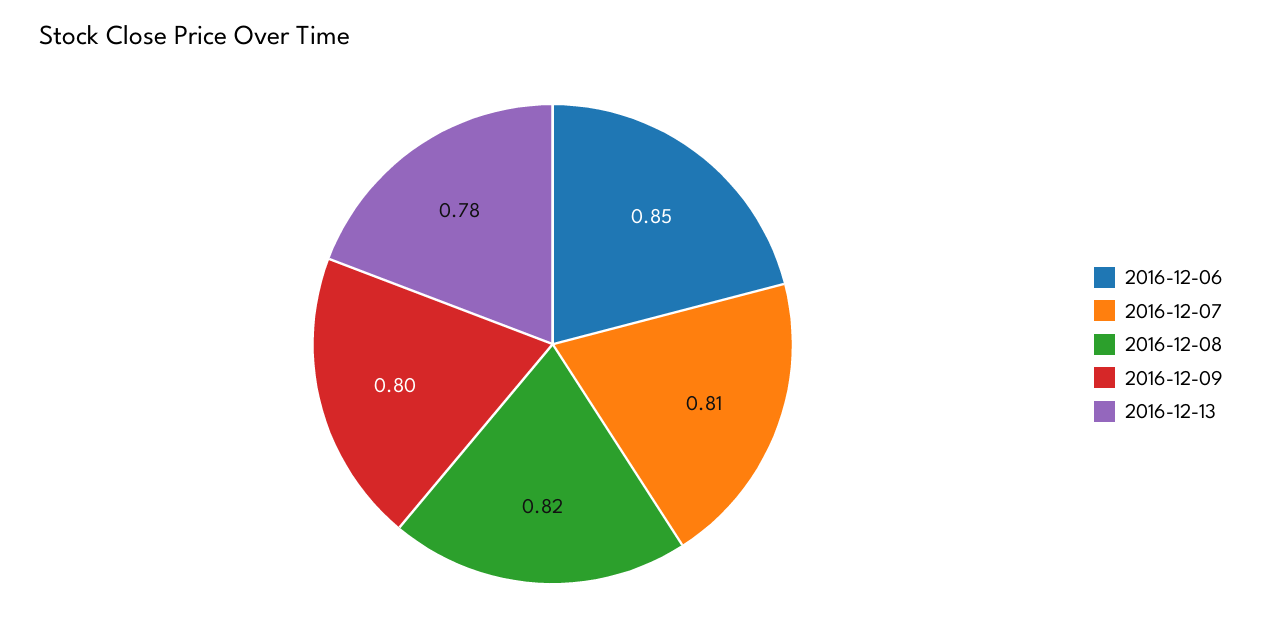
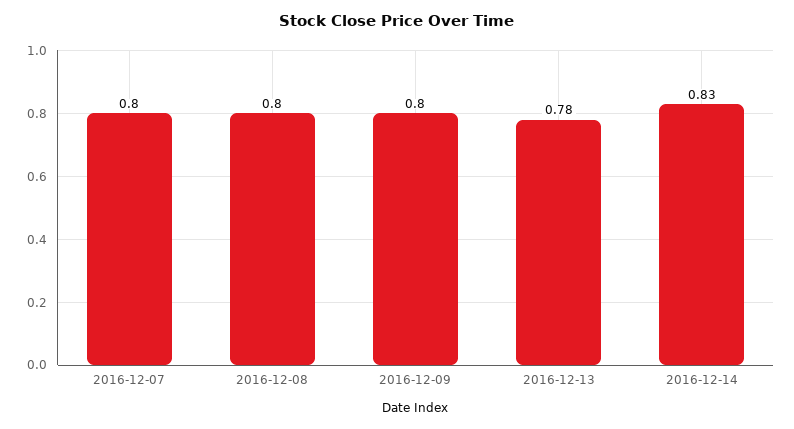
2016-12-06: 0.85 -> none
2016-12-07: 0.81 -> 0.8
2016-12-08: 0.82 -> 0.8
2016-12-14: none -> 0.83

